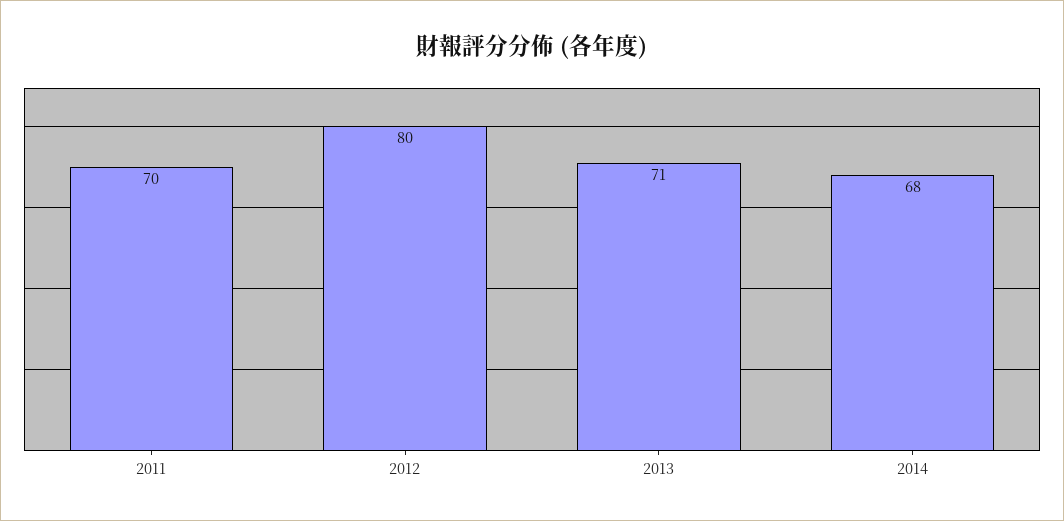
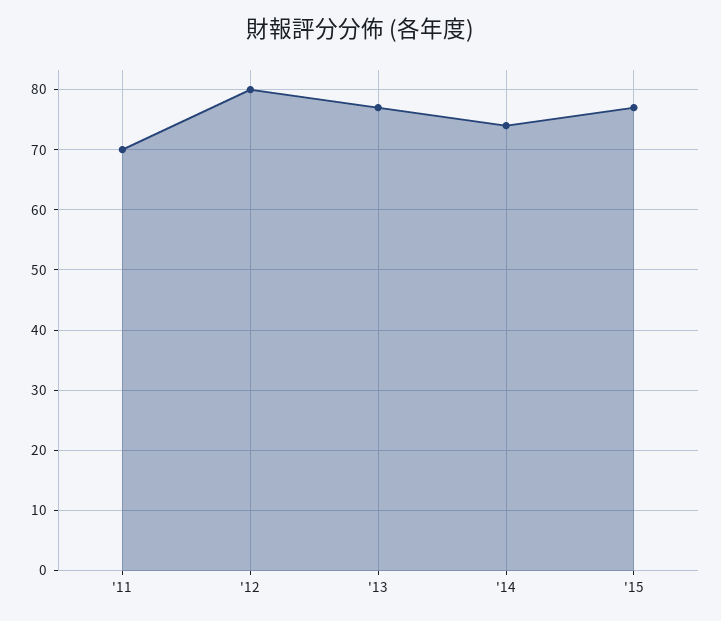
2013: 71 -> 77
2014: 68 -> 74
'15: none -> 77

